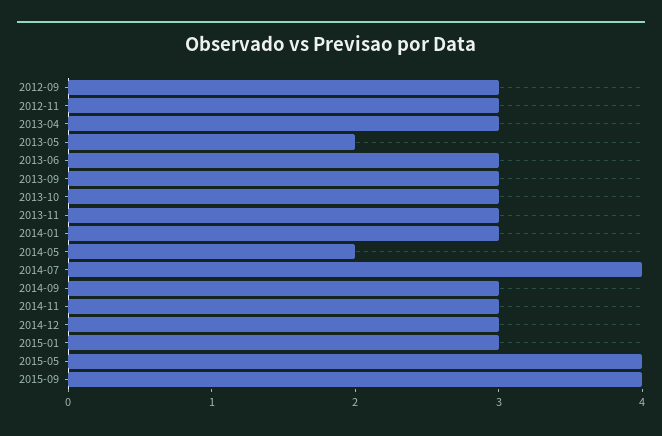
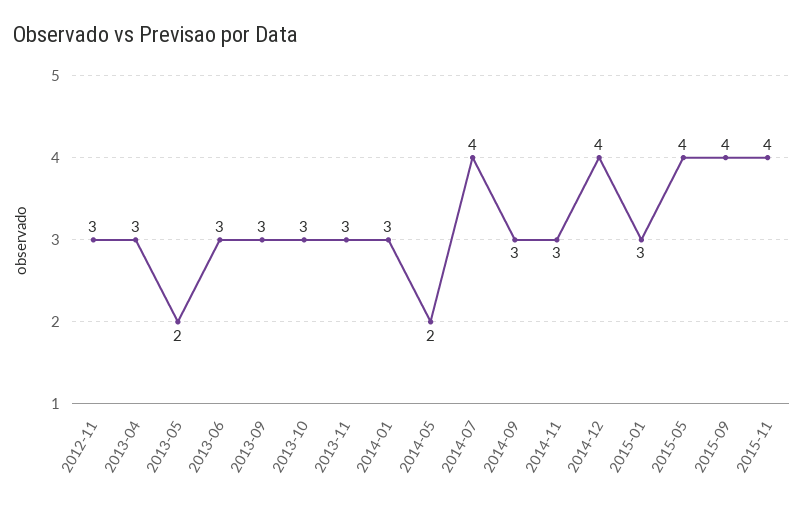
2012-09: 3 -> none
2014-12: 3 -> 4
2015-11: none -> 4

